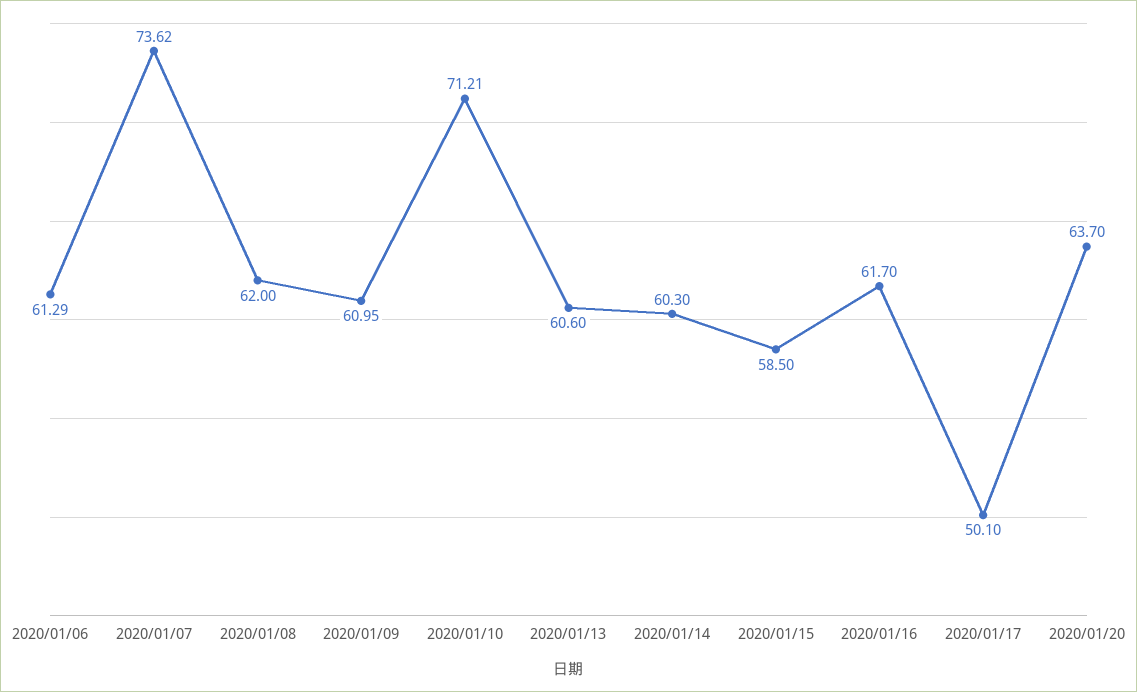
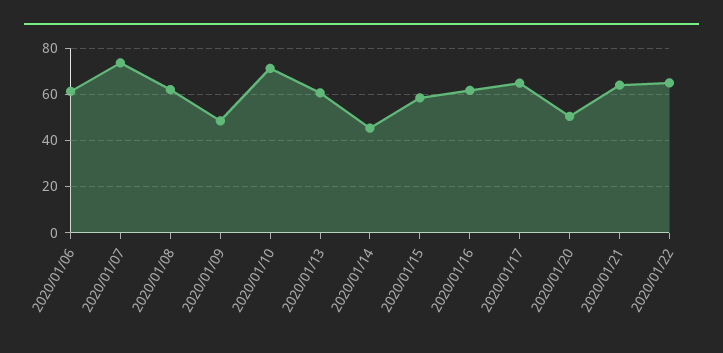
2020/01/09: 60.95 -> 50
2020/01/14: 60.3 -> 45
2020/01/17: 50.1 -> 65
2020/01/20: 63.7 -> 50
2020/01/21: none -> 65
2020/01/22: none -> 65

